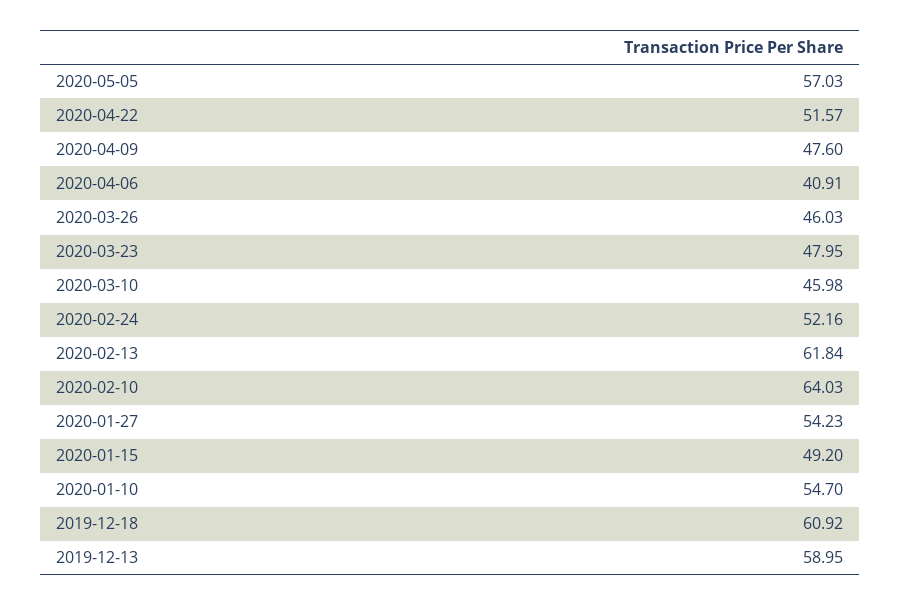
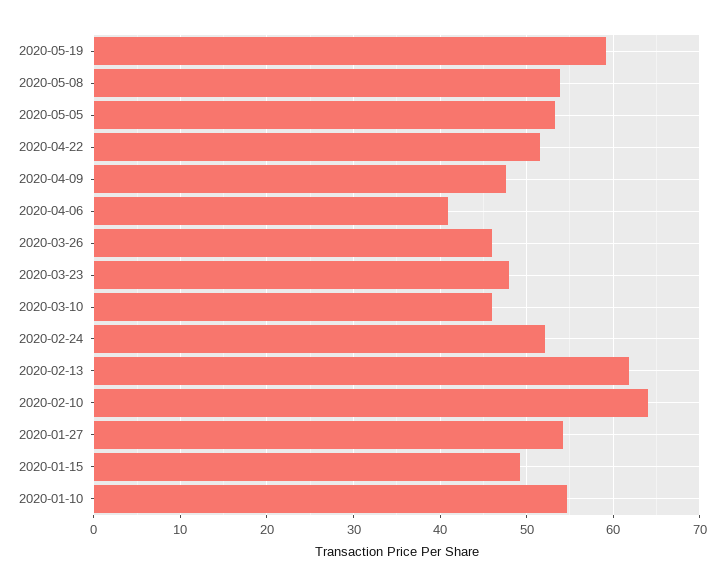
2020-05-05: 57.03 -> 53
2019-12-18: 60.92 -> none
2019-12-13: 58.95 -> none
2020-05-19: none -> 59
2020-05-08: none -> 54

